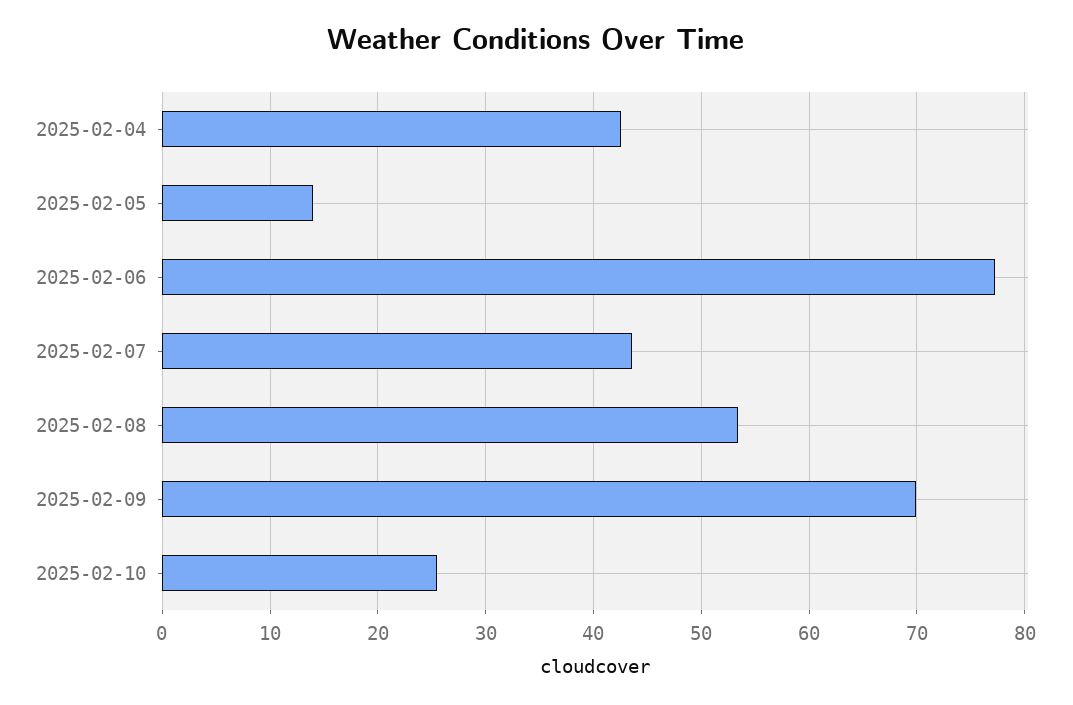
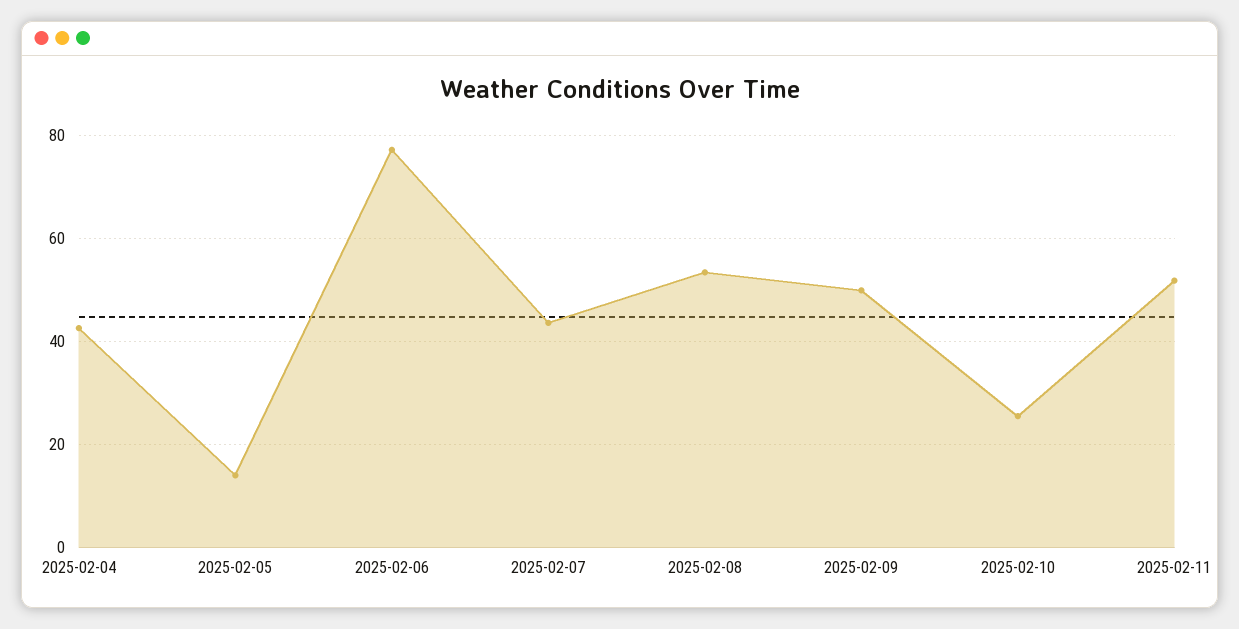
2025-02-09: 70 -> 50
2025-02-11: none -> 52

